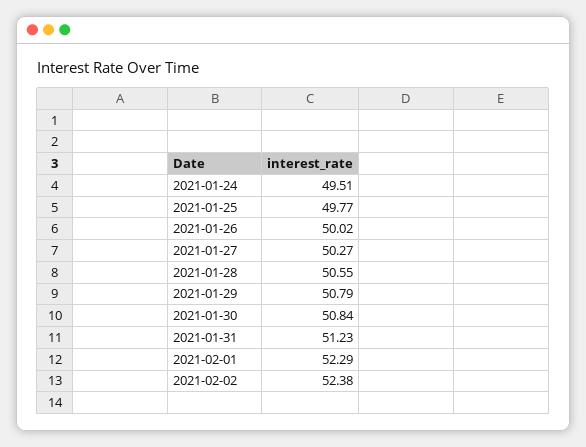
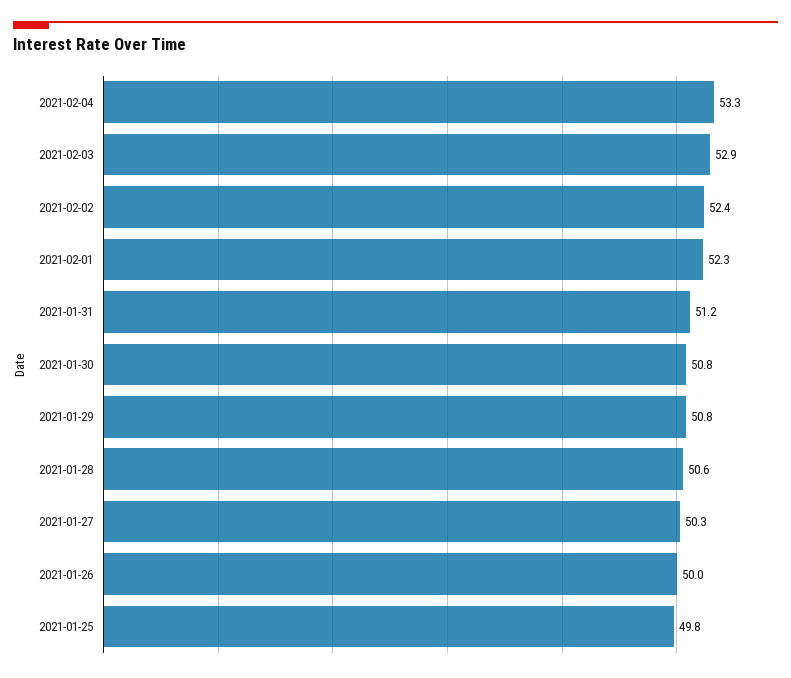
2021-01-24: 49.51 -> none
2021-02-04: none -> 53.3
2021-02-03: none -> 52.9

